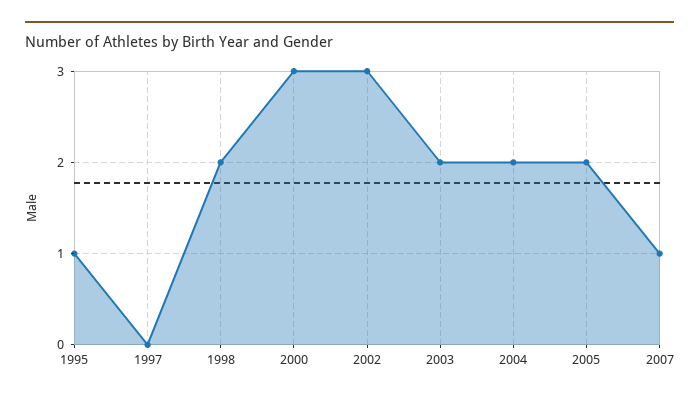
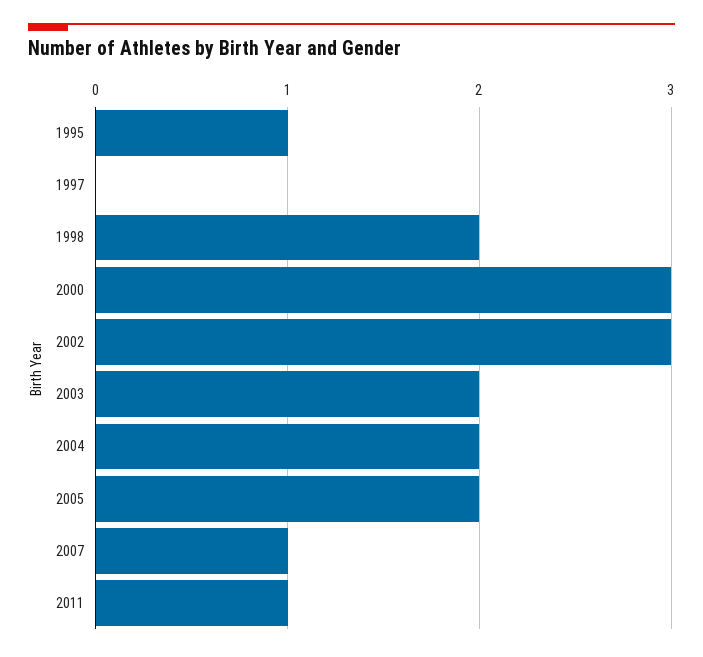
2011: none -> 1

